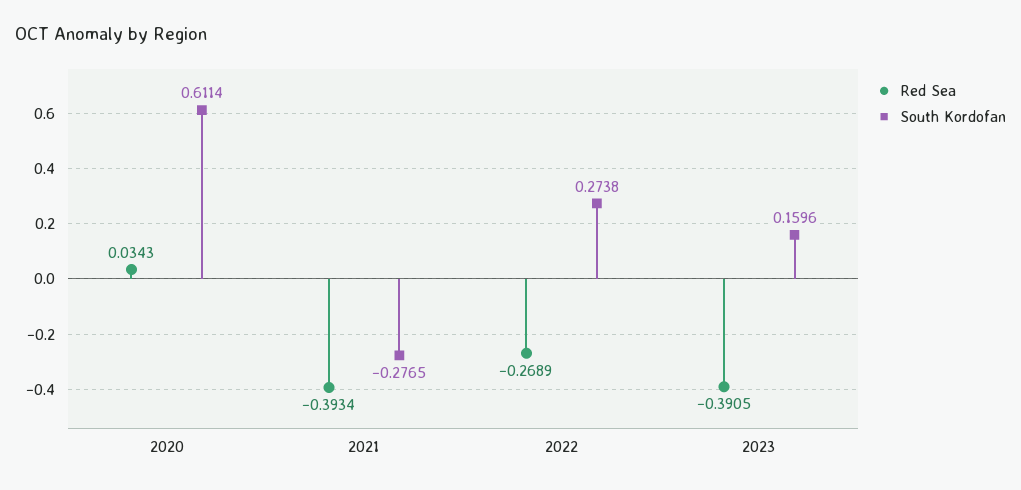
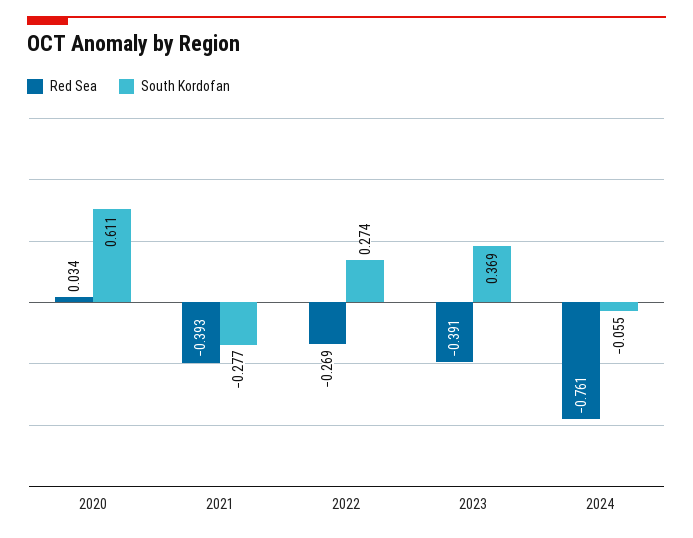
South Kordofan, 2023: 0.1596 -> 0.369
Red Sea, 2024: none -> -0.761
South Kordofan, 2024: none -> -0.055

